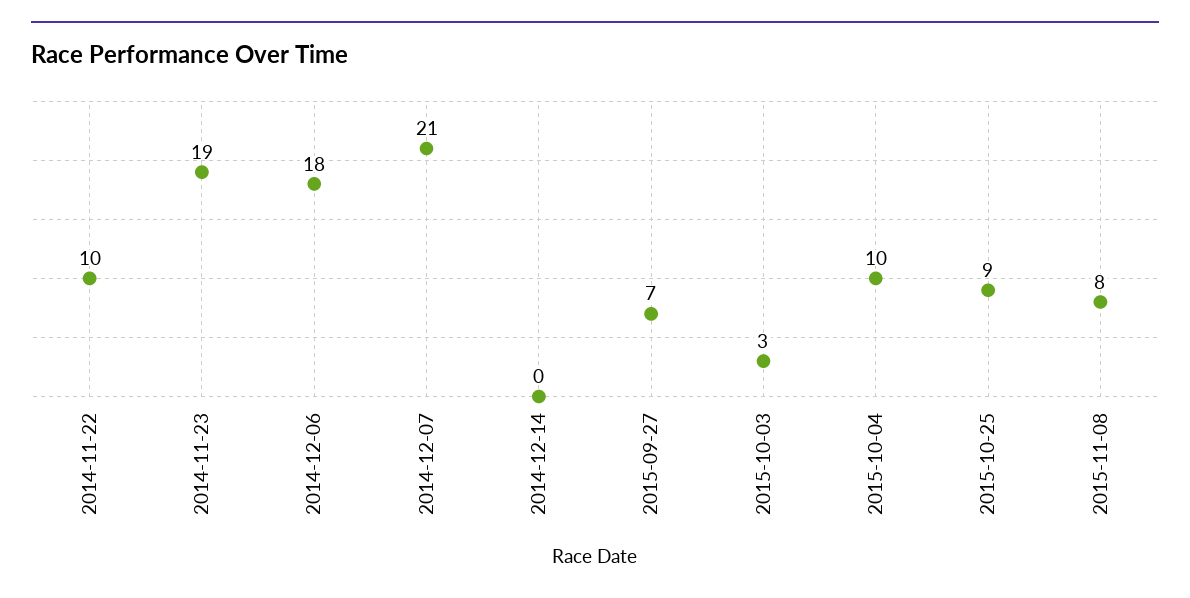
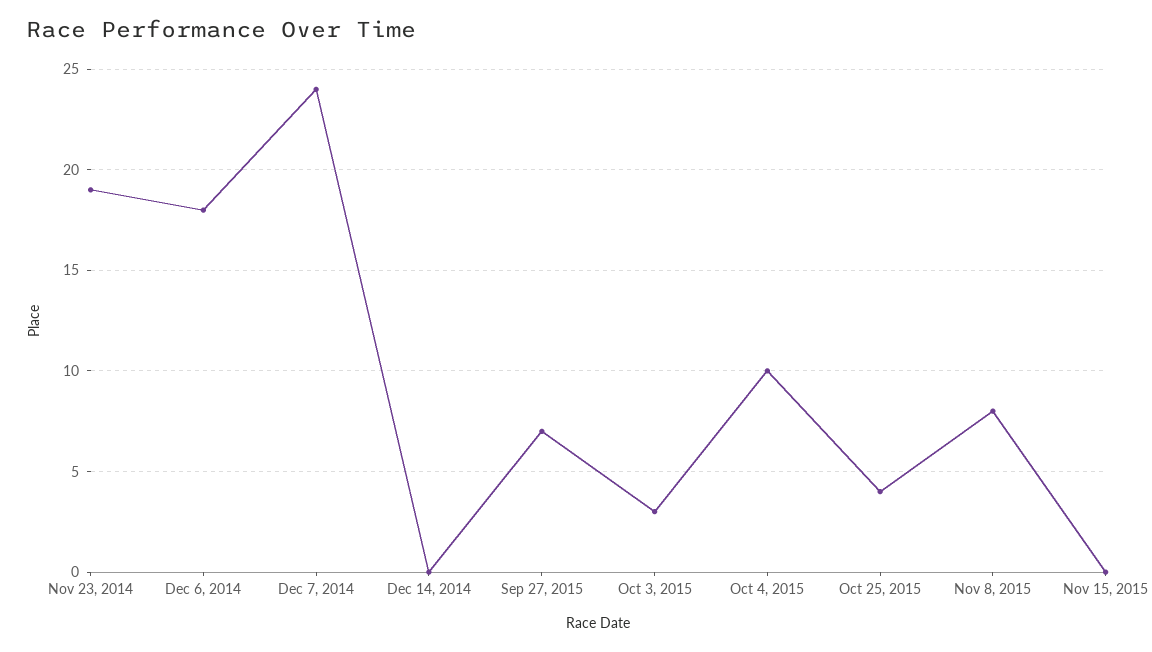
2014-11-22: 10 -> none
2014-12-07: 21 -> 24
2015-10-25: 9 -> 4
Nov 15, 2015: none -> 0

